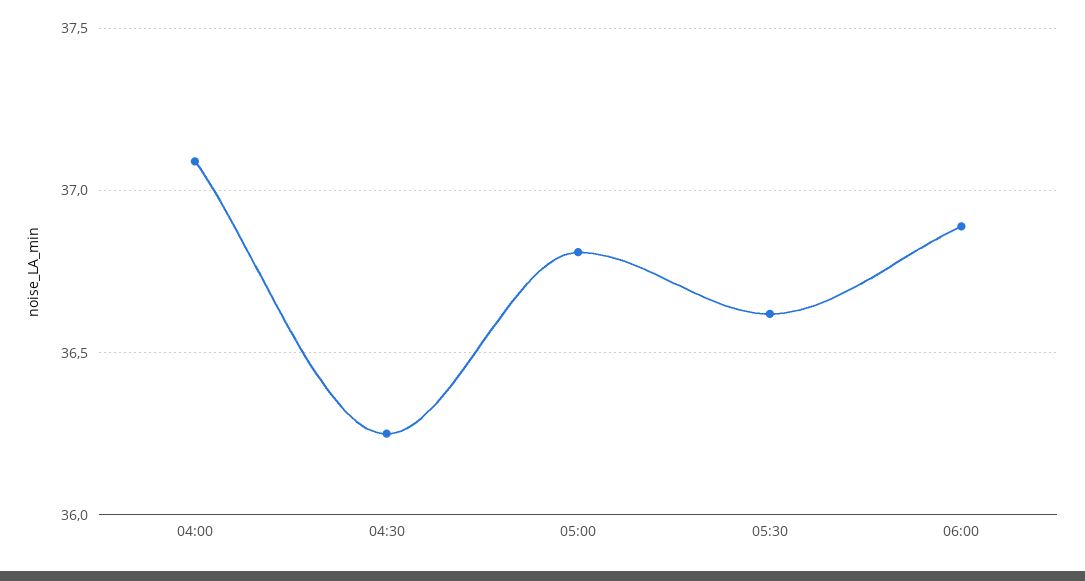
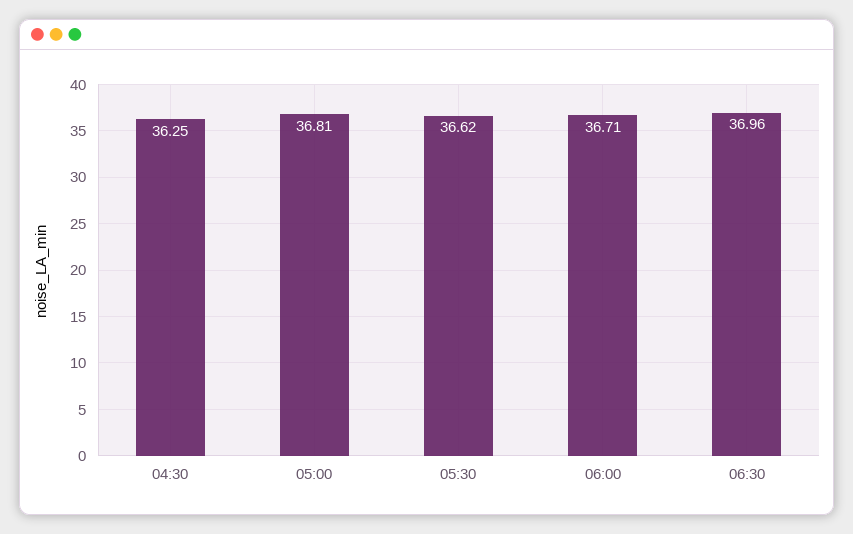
04:00: 37.1 -> none
06:00: 36.9 -> 36.71
06:30: none -> 36.96

